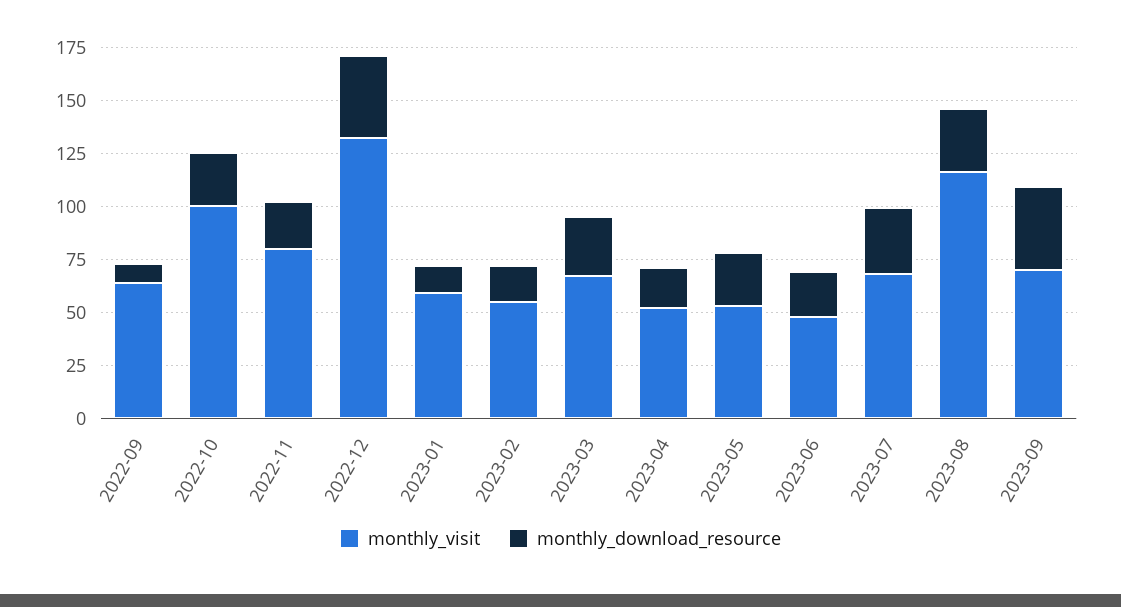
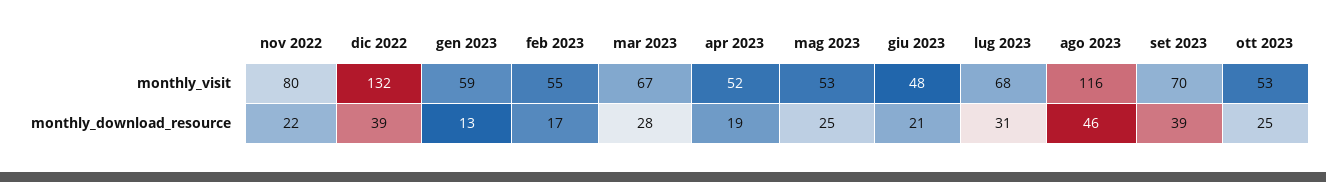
monthly_visit, 2022-09: 65 -> none
monthly_download_resource, 2022-09: 10 -> none
monthly_visit, 2022-10: 100 -> none
monthly_download_resource, 2022-10: 25 -> none
monthly_download_resource, 2023-08: 30 -> 46
monthly_visit, ott 2023: none -> 53
monthly_download_resource, ott 2023: none -> 25

